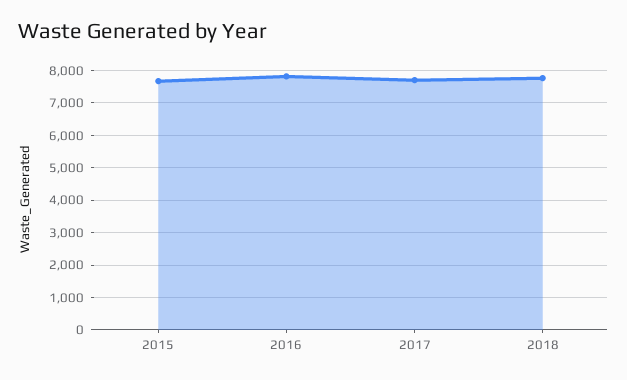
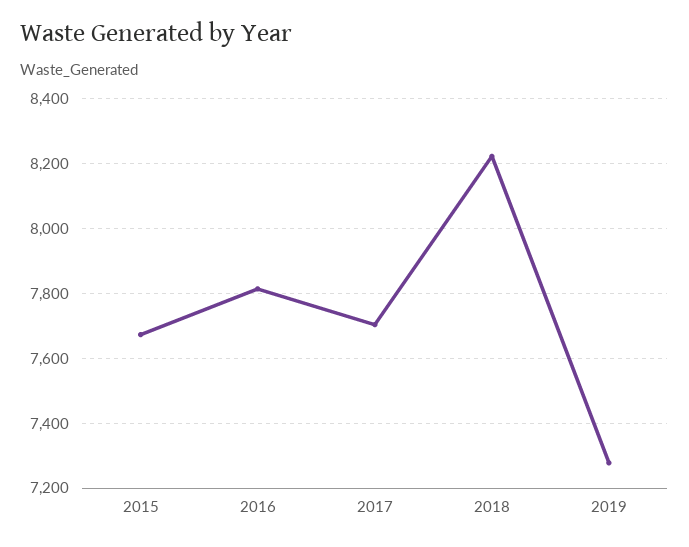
2018: 7800 -> 8220
2019: none -> 7280

